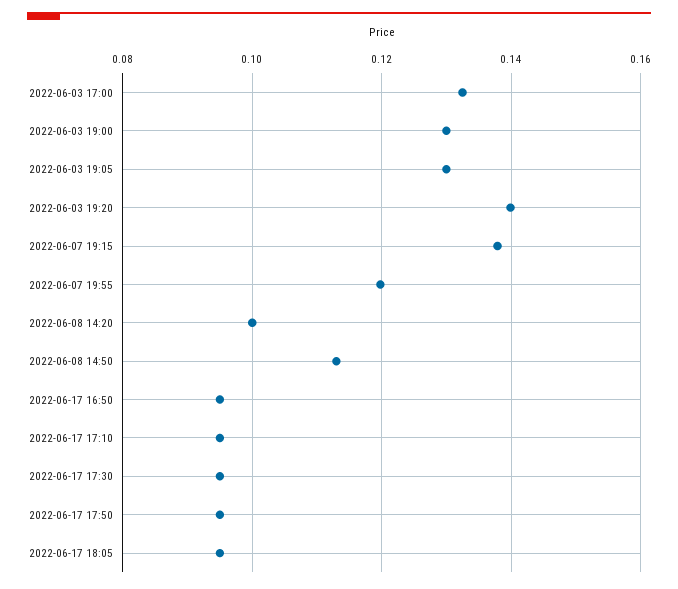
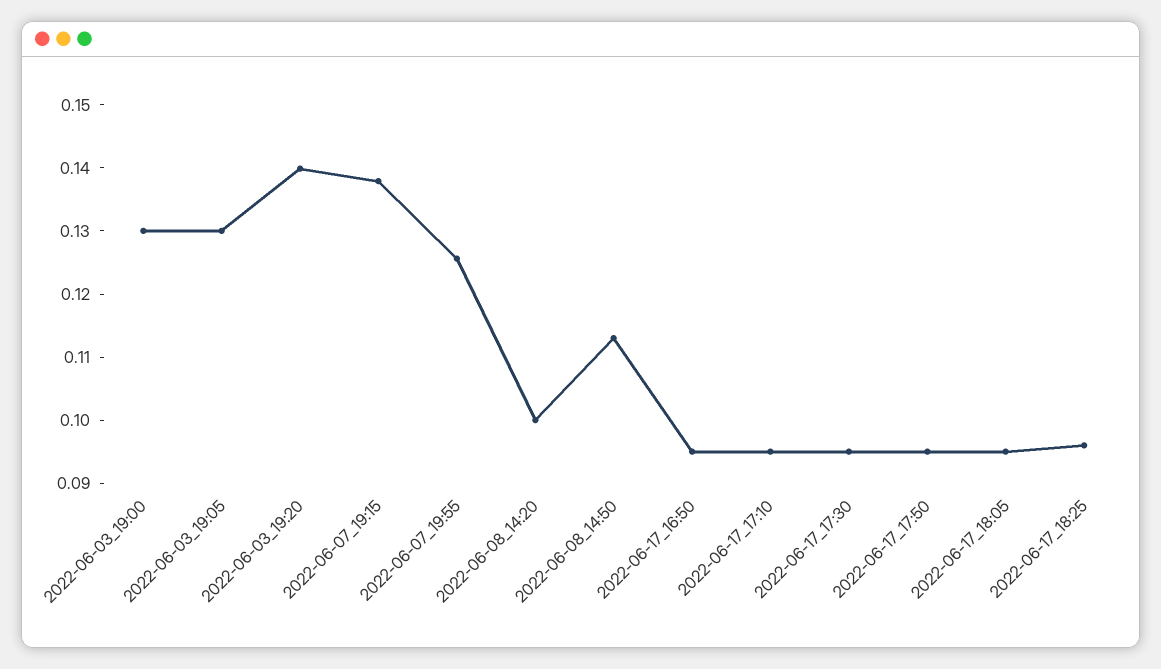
2022-06-03 17:00: 0.132 -> none
2022-06-07 19:55: 0.12 -> 0.126
2022-06-17_18:25: none -> 0.096

